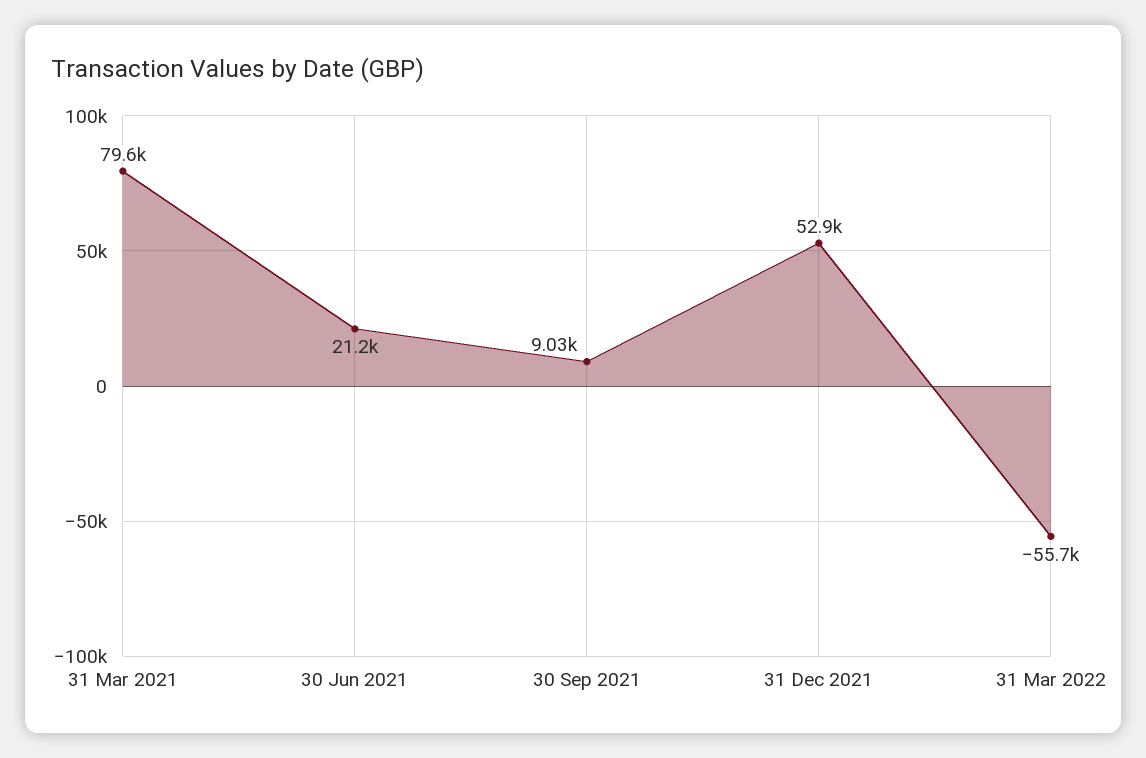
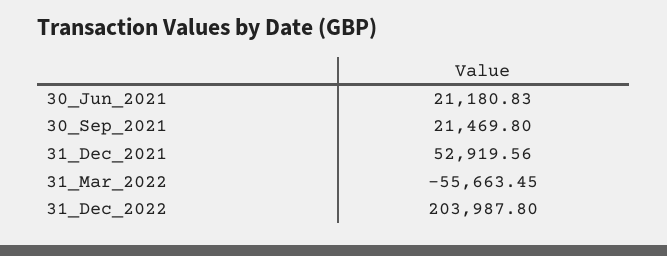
31 Mar 2021: 79600 -> none
30 Sep 2021: 9030 -> 21469.8
31_Dec_2022: none -> 203987.8

